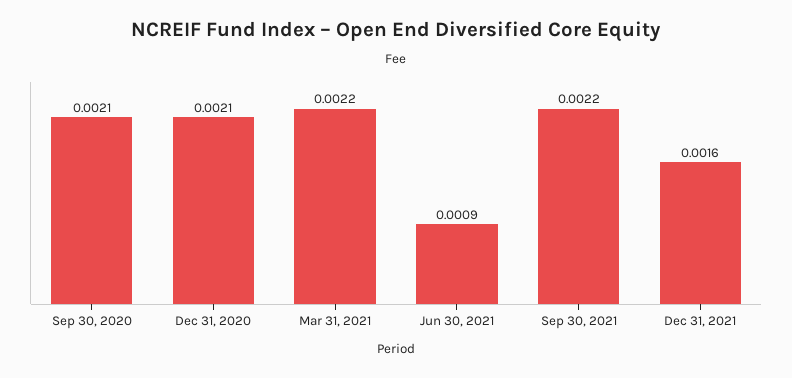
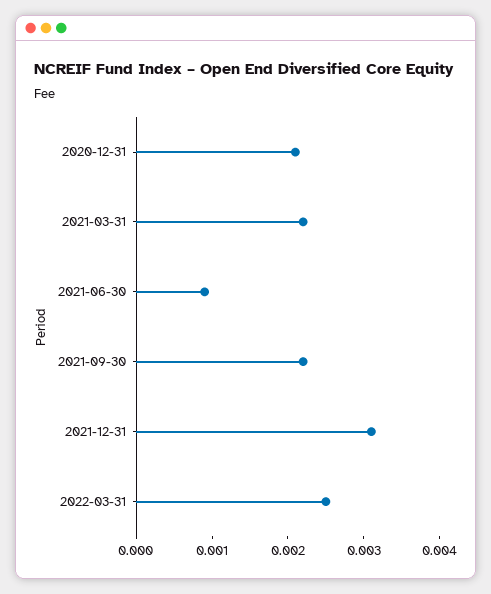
Sep 30, 2020: 0.0021 -> none
Dec 31, 2021: 0.0016 -> 0.003
2022-03-31: none -> 0.0025

